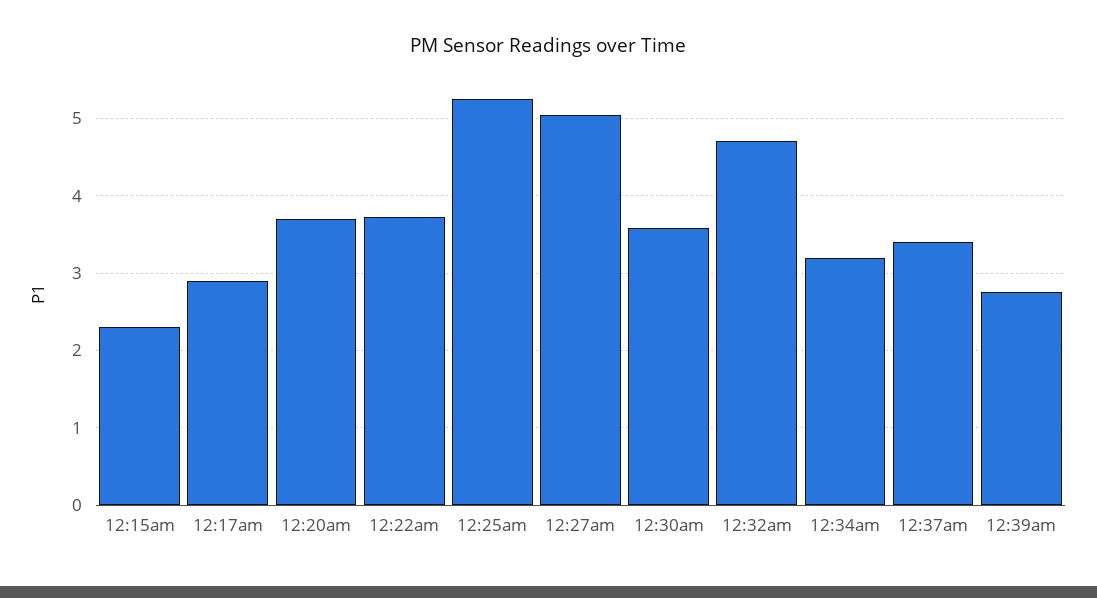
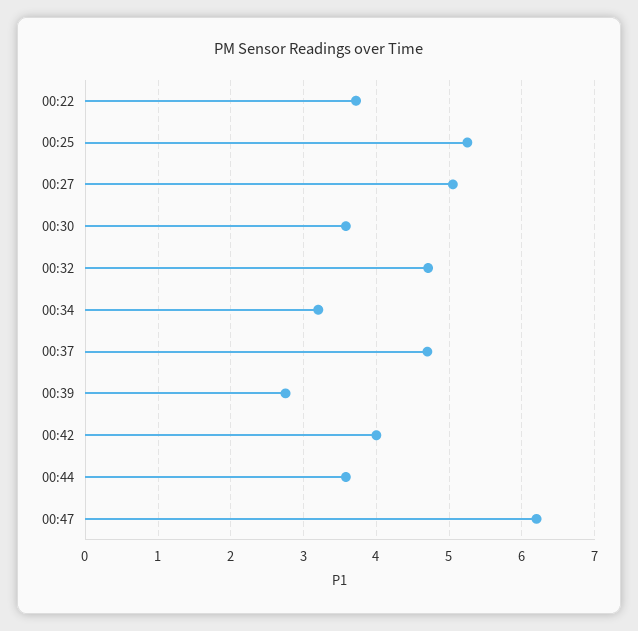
12:15am: 2.3 -> none
12:17am: 2.9 -> none
12:20am: 3.7 -> none
12:37am: 3.4 -> 4.7
00:42: none -> 4
00:44: none -> 3.6
00:47: none -> 6.2

